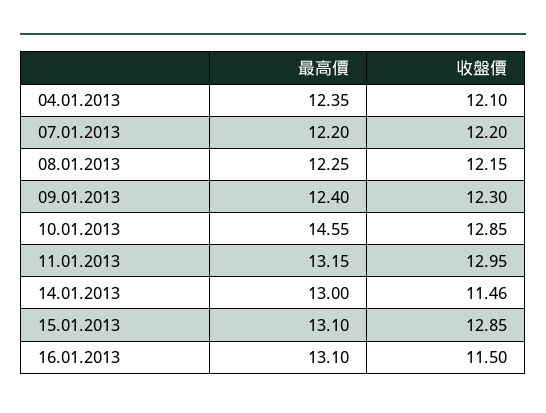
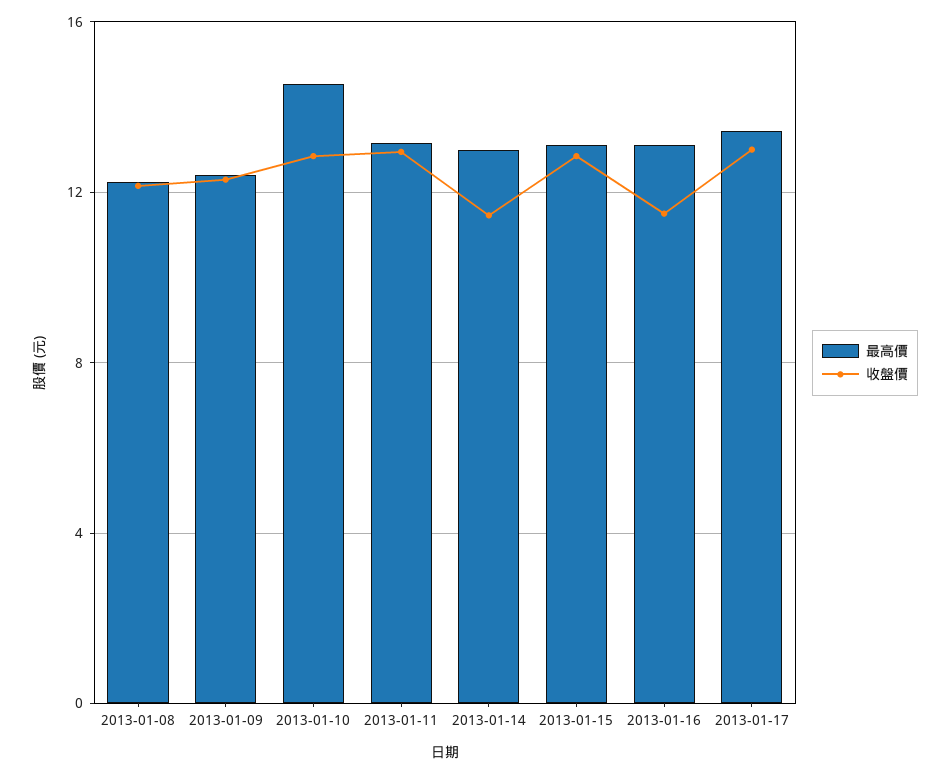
最高價, 04.01.2013: 12.35 -> none
收盤價, 04.01.2013: 12.1 -> none
最高價, 07.01.2013: 12.2 -> none
收盤價, 07.01.2013: 12.2 -> none
最高價, 2013-01-17: none -> 13.5
收盤價, 2013-01-17: none -> 13

